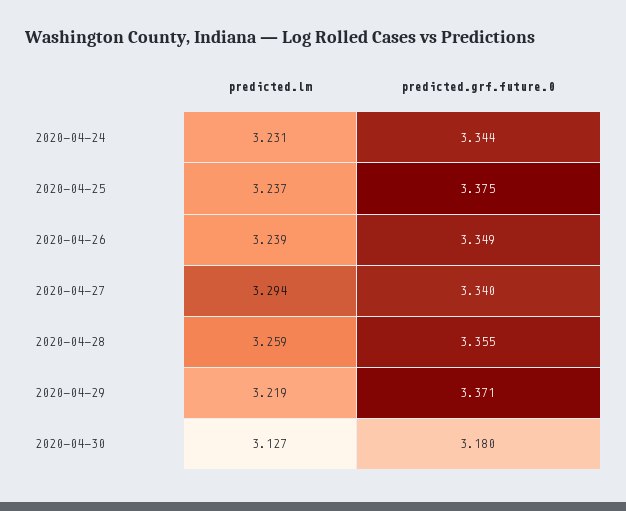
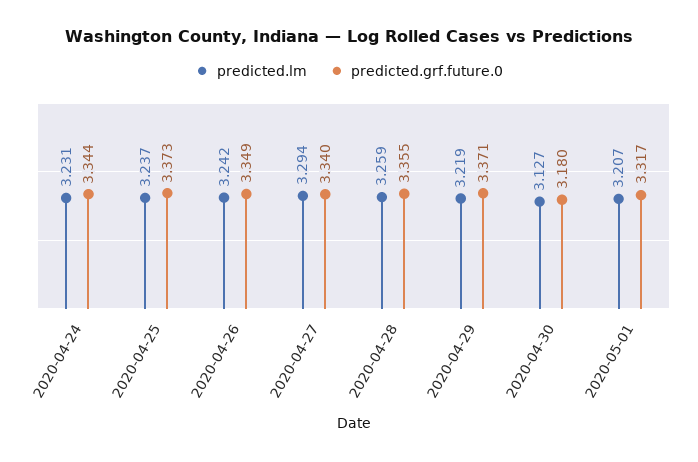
predicted.grf.future.0, 2020-04-25: 3.375 -> 3.373
predicted.lm, 2020-04-26: 3.239 -> 3.242
predicted.lm, 2020-05-01: none -> 3.207
predicted.grf.future.0, 2020-05-01: none -> 3.317

